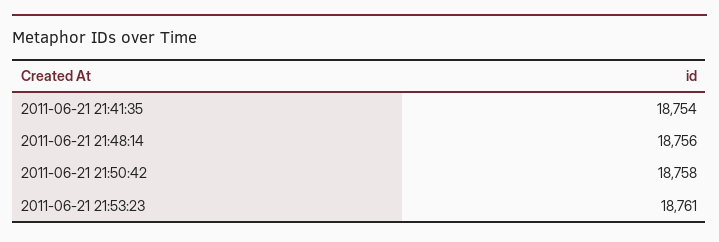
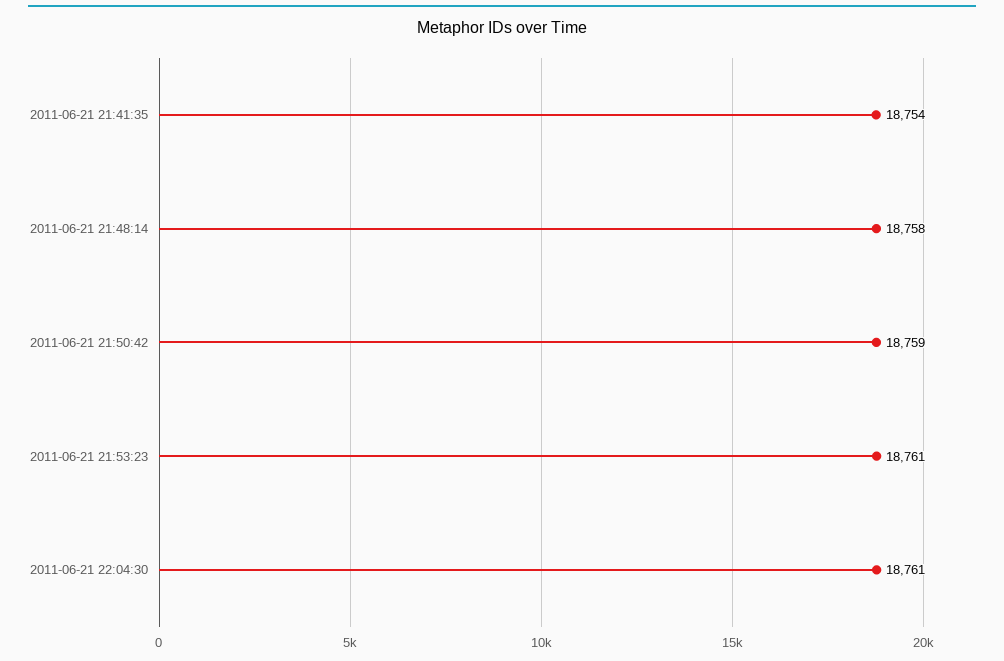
2011-06-21 21:48:14: 18756 -> 18758
2011-06-21 21:50:42: 18758 -> 18759
2011-06-21 22:04:30: none -> 18761

